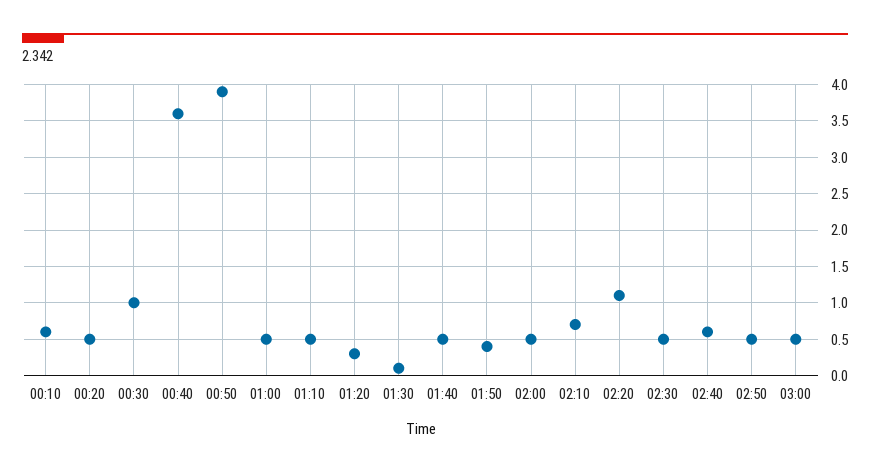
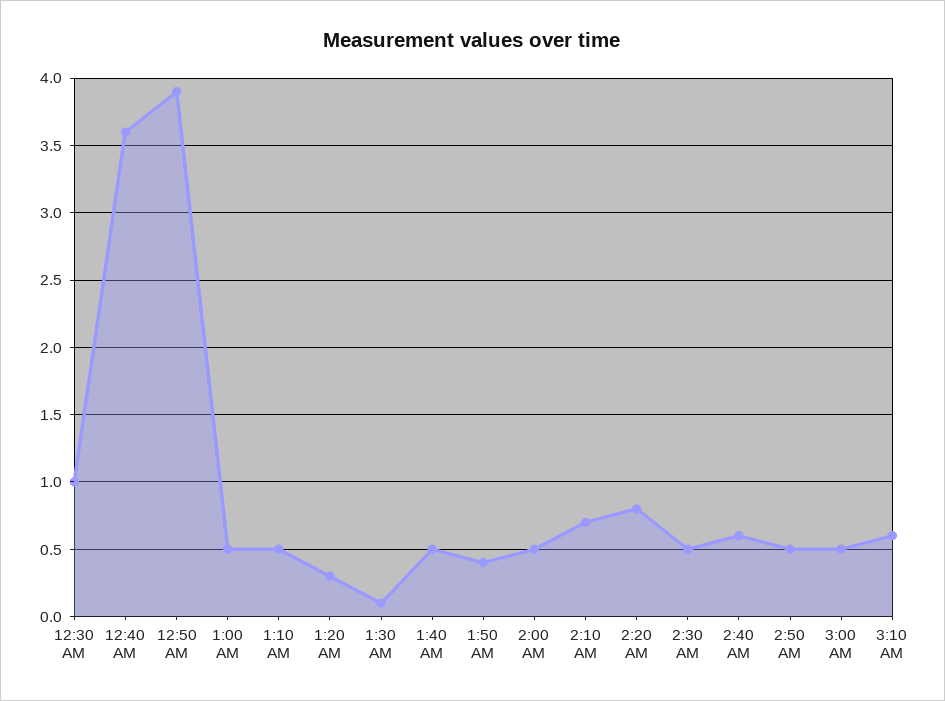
00:10: 0.6 -> none
00:20: 0.5 -> none
02:20: 1.1 -> 0.8
3:10 AM: none -> 0.6

